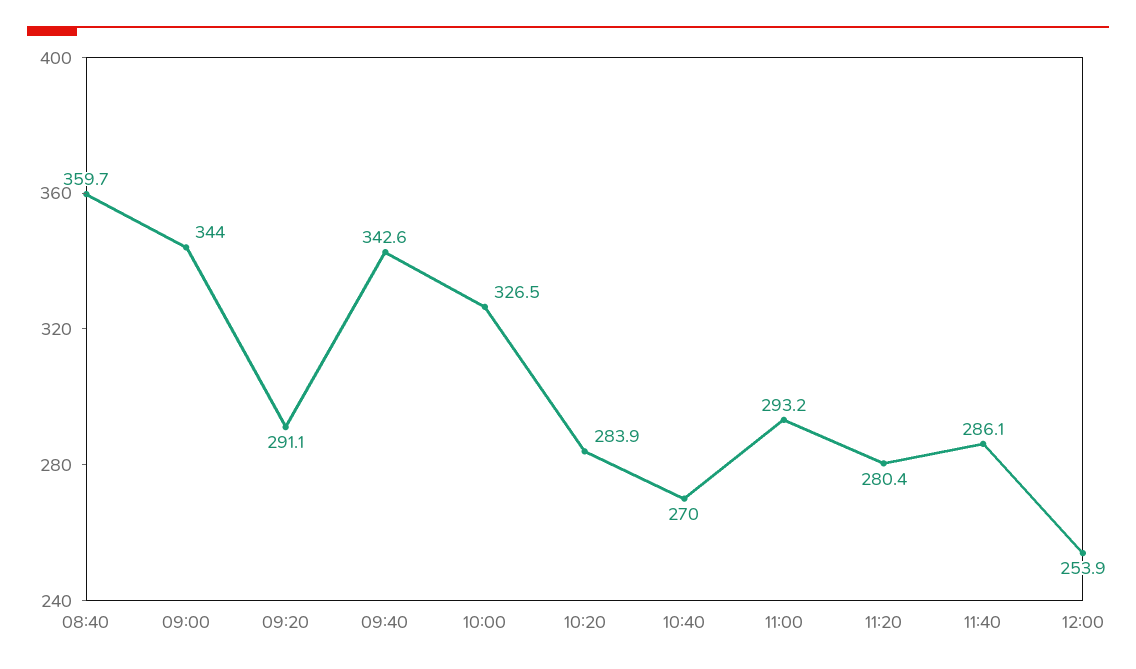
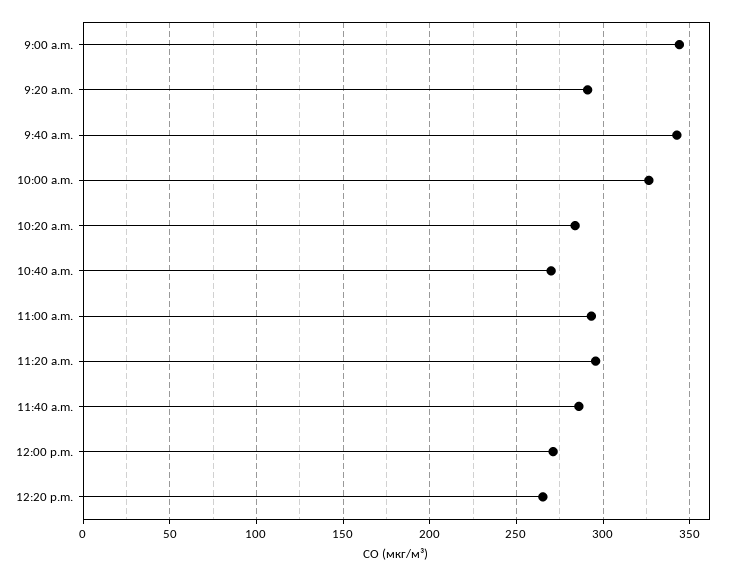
08:40: 359.7 -> none
11:20: 280.4 -> 295
12:00: 253.9 -> 270
12:20 p.m.: none -> 265

